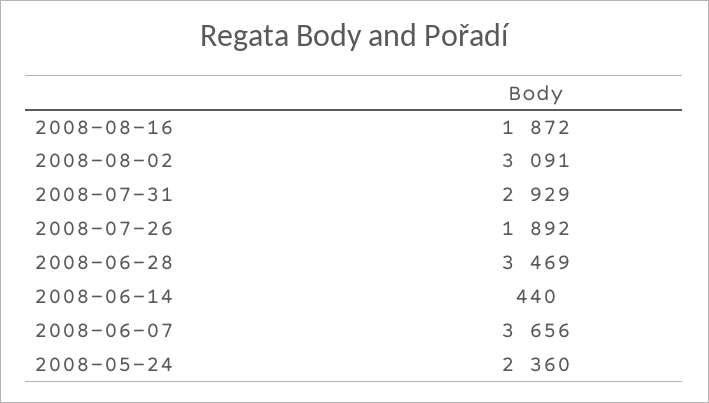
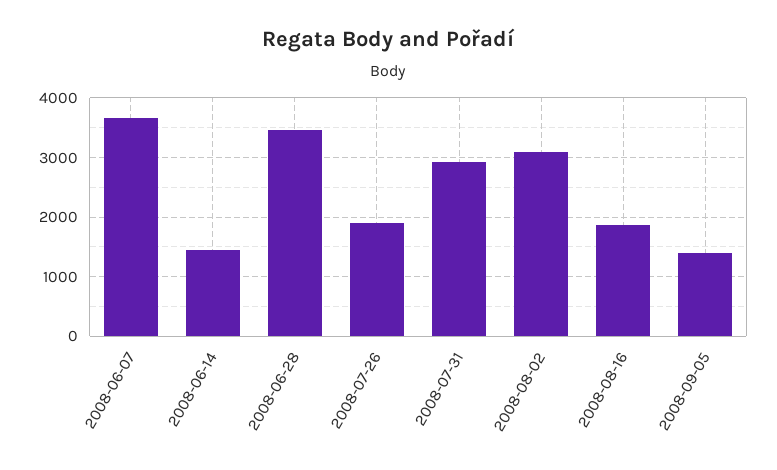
2008-06-14: 440 -> 1400
2008-05-24: 2360 -> none
2008-09-05: none -> 1400

